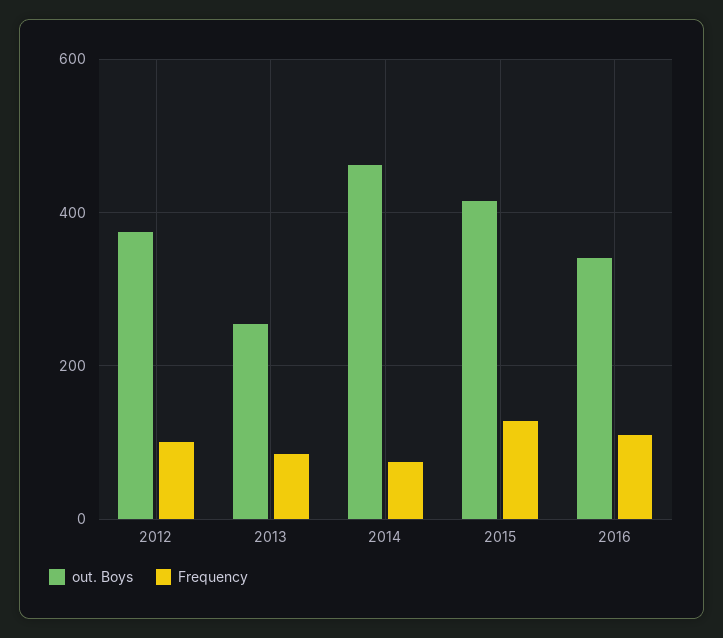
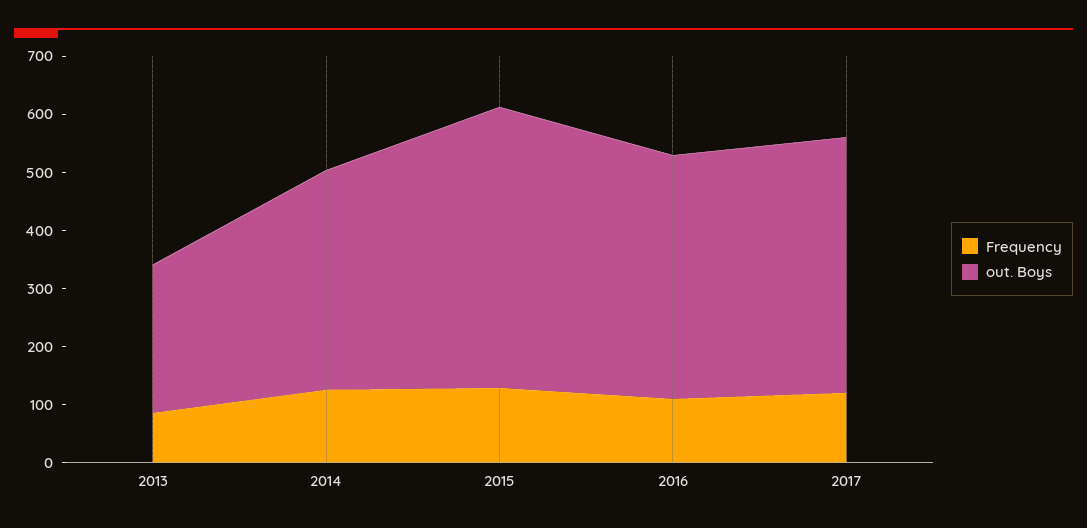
out. Boys, 2012: 380 -> none
Frequency, 2012: 100 -> none
out. Boys, 2014: 460 -> 380
Frequency, 2014: 80 -> 120
out. Boys, 2015: 420 -> 480
out. Boys, 2016: 340 -> 420
Frequency, 2017: none -> 120
out. Boys, 2017: none -> 440

